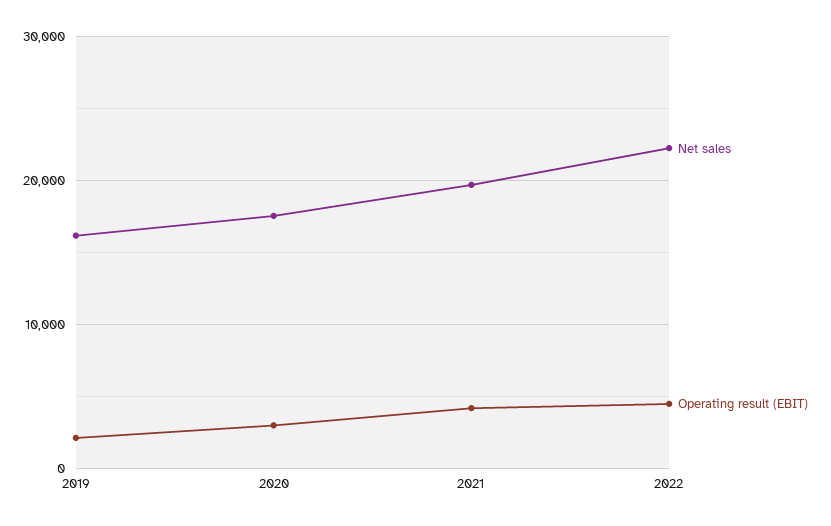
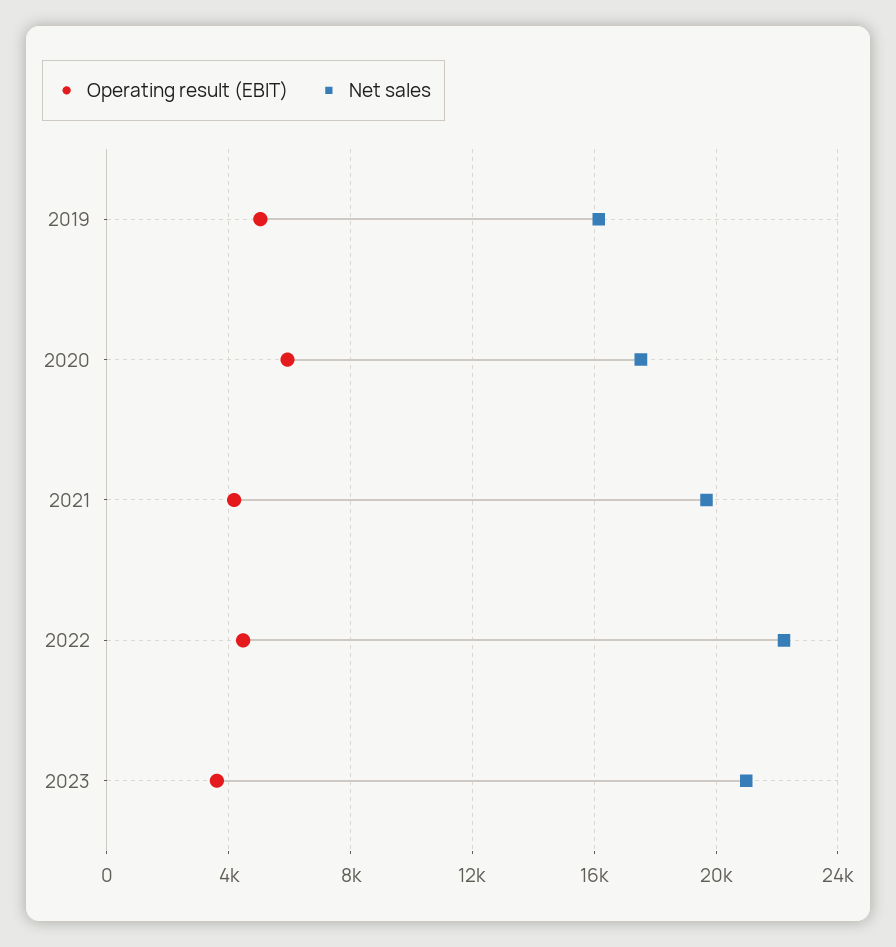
Operating result (EBIT), 2019: 2000 -> 5000
Operating result (EBIT), 2020: 3000 -> 6000
Operating result (EBIT), 2023: none -> 3500
Net sales, 2023: none -> 21000

